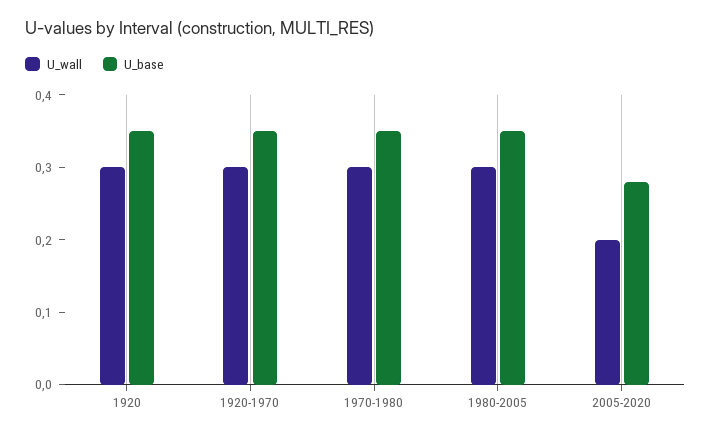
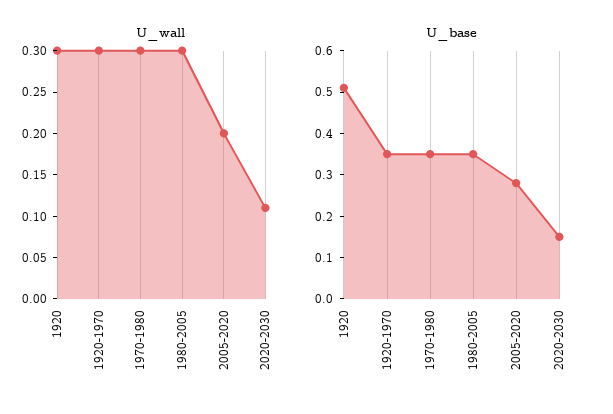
U_base, 1920: 0.35 -> 0.5
U_wall, 2020-2030: none -> 0.11
U_base, 2020-2030: none -> 0.15

